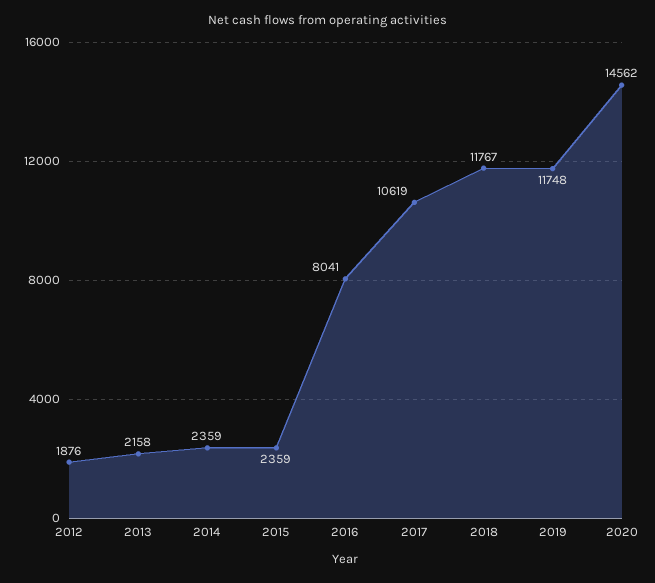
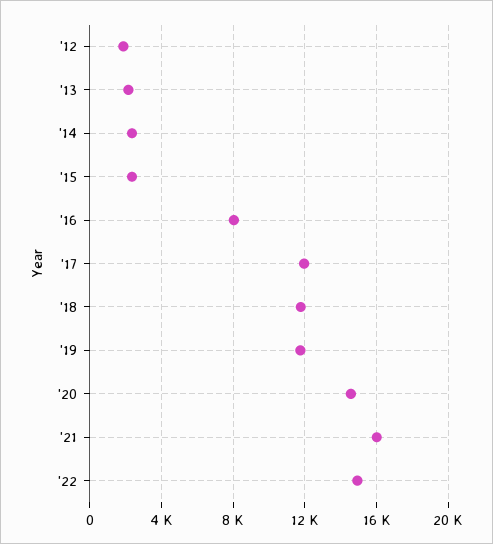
2017: 10619 -> 12000
'21: none -> 16000
'22: none -> 15000

